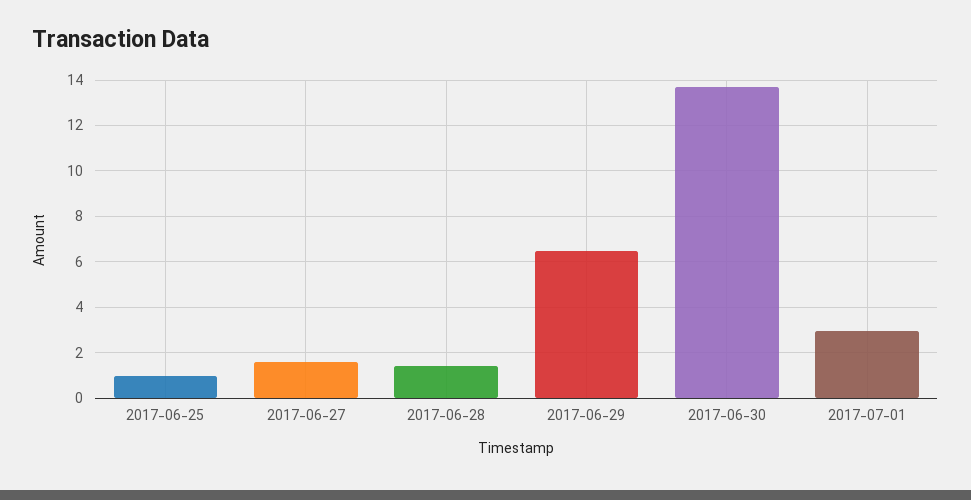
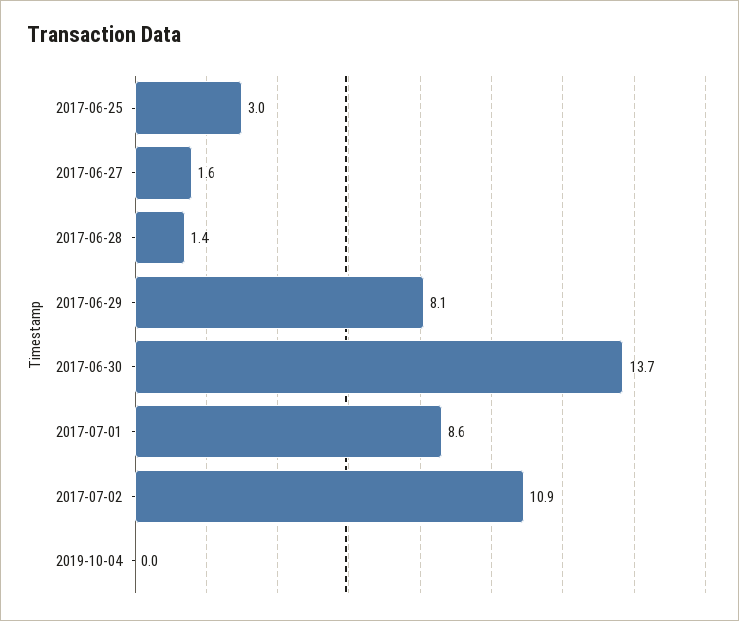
2017-06-25: 1 -> 3
2017-06-29: 6.5 -> 8.1
2017-07-01: 3 -> 8.6
2017-07-02: none -> 10.9
2019-10-04: none -> 0

